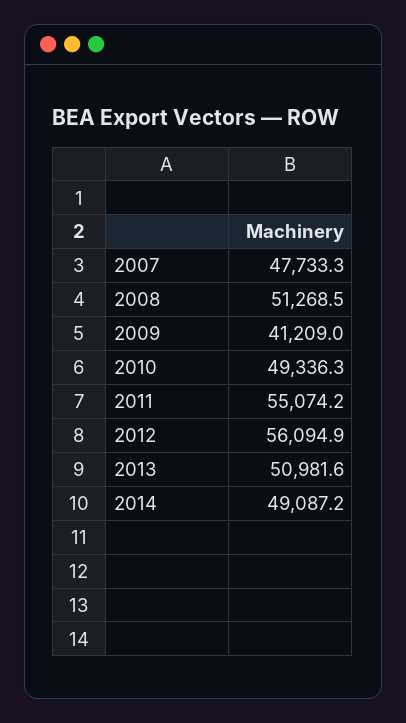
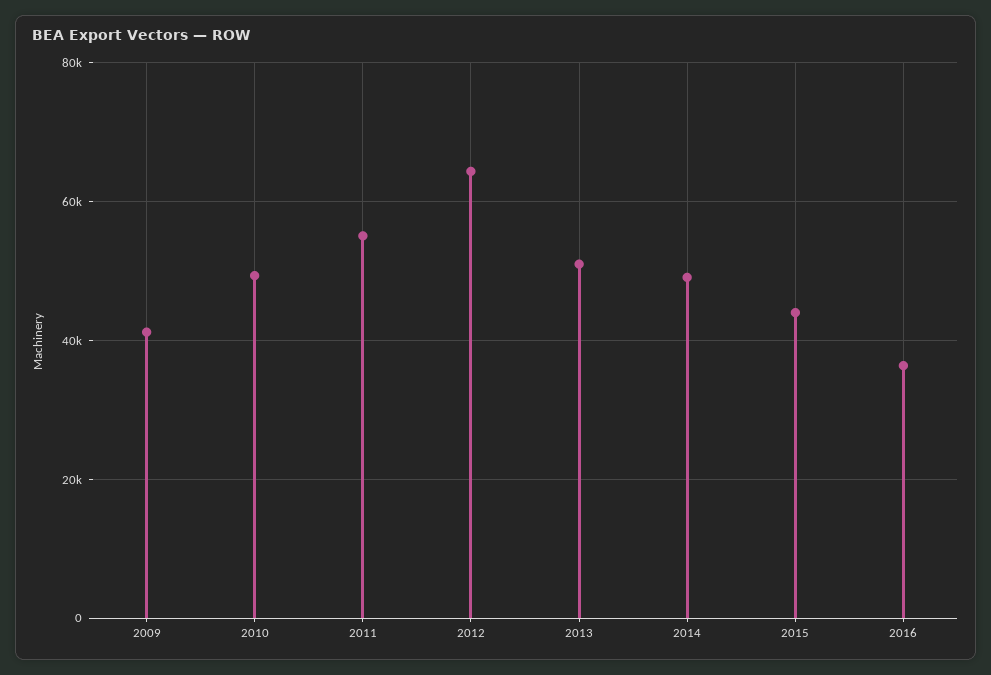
2007: 47733.3 -> none
2008: 51268.5 -> none
2012: 56094.9 -> 64000
2015: none -> 44000
2016: none -> 36000

